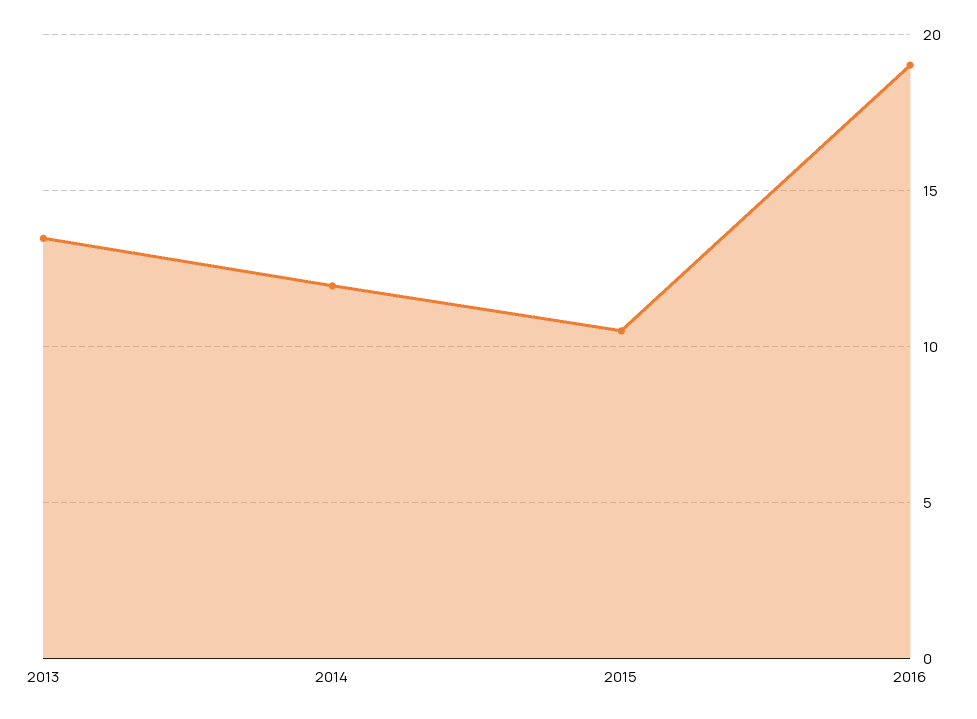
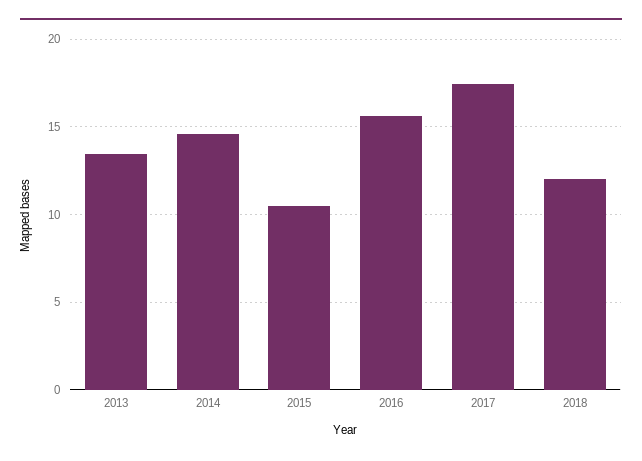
2014: 12 -> 14.5
2016: 19 -> 15.5
2017: none -> 17.5
2018: none -> 12

